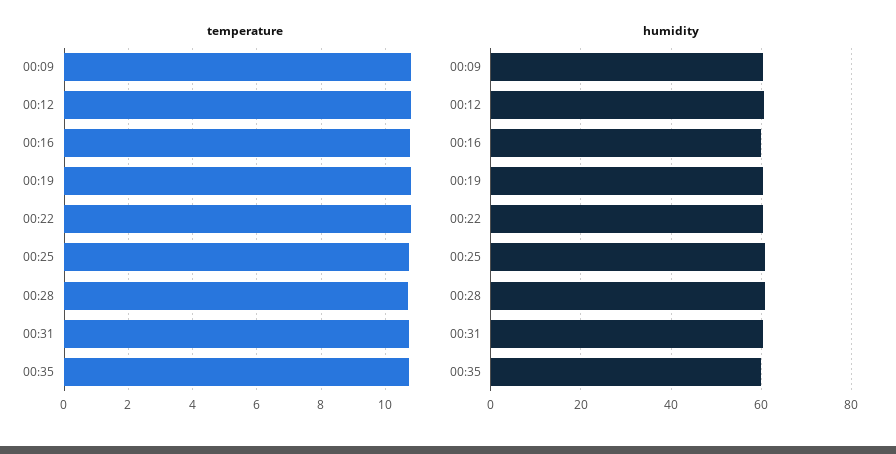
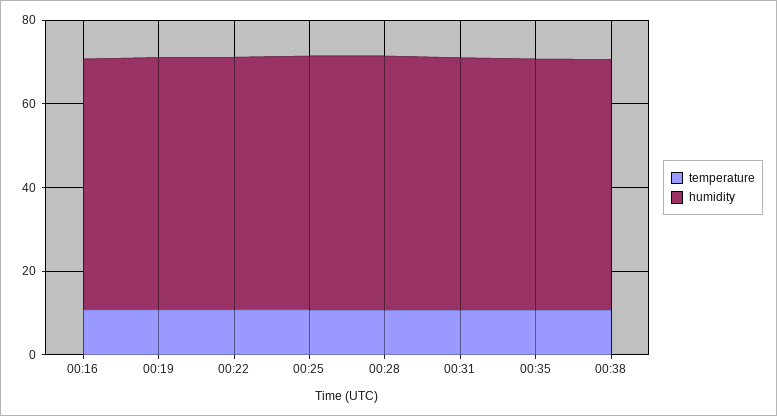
temperature, 00:09: 10.8 -> none
temperature, 00:12: 10.8 -> none
humidity, 00:09: 60 -> none
humidity, 00:12: 60 -> none
temperature, 00:38: none -> 10
humidity, 00:38: none -> 60

